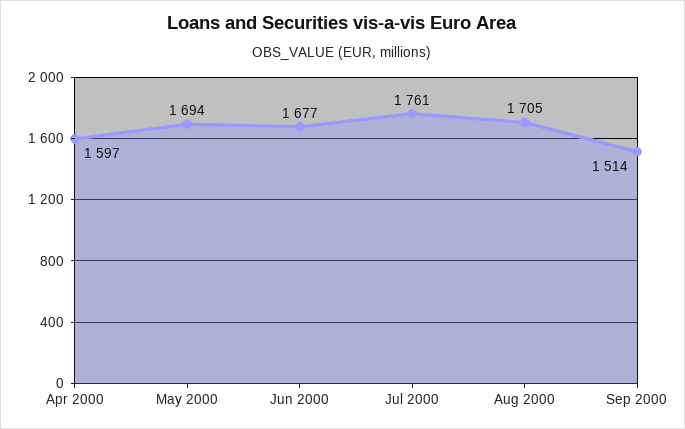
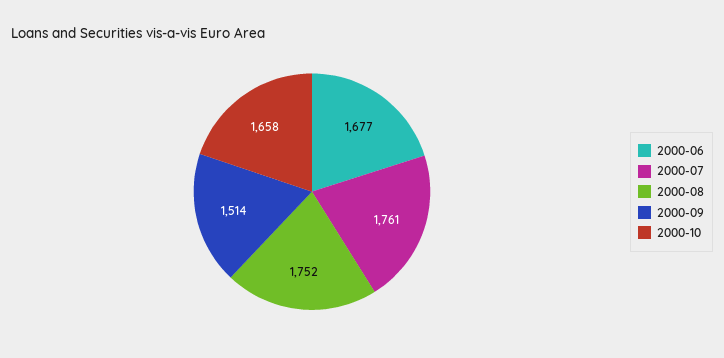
Apr 2000: 1597 -> none
May 2000: 1694 -> none
Aug 2000: 1705 -> 1752
2000-10: none -> 1658

